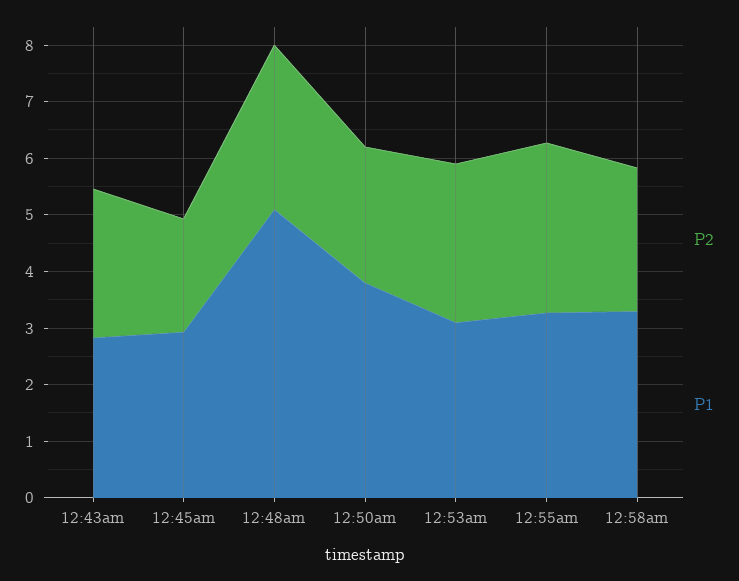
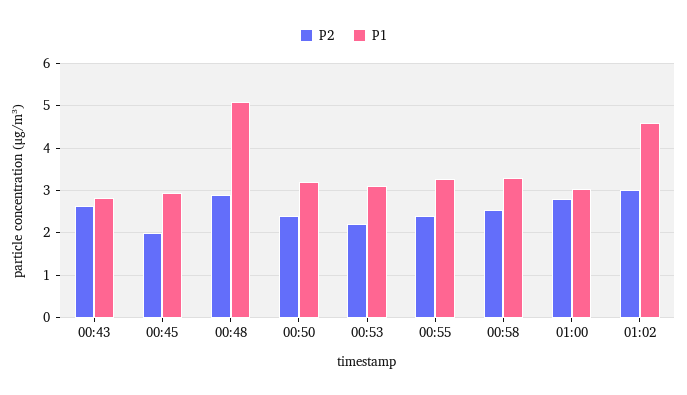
P1, 12:50am: 3.8 -> 3.2
P2, 12:53am: 2.8 -> 2.2
P2, 12:55am: 3 -> 2.4
P2, 01:00: none -> 2.8
P1, 01:00: none -> 3
P2, 01:02: none -> 3
P1, 01:02: none -> 4.6

